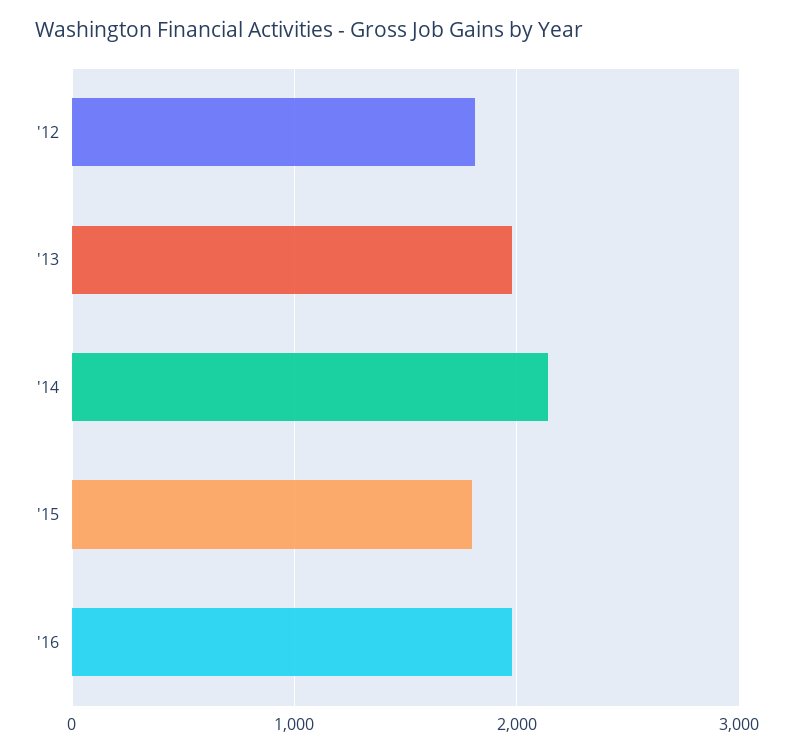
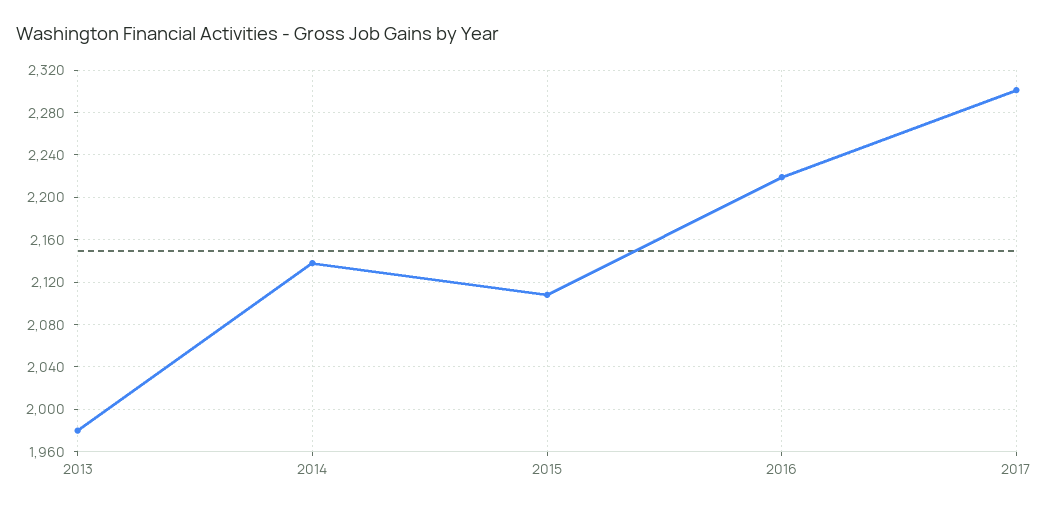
'12: 1800 -> none
'15: 1800 -> 2110
'16: 2000 -> 2220
2017: none -> 2300

